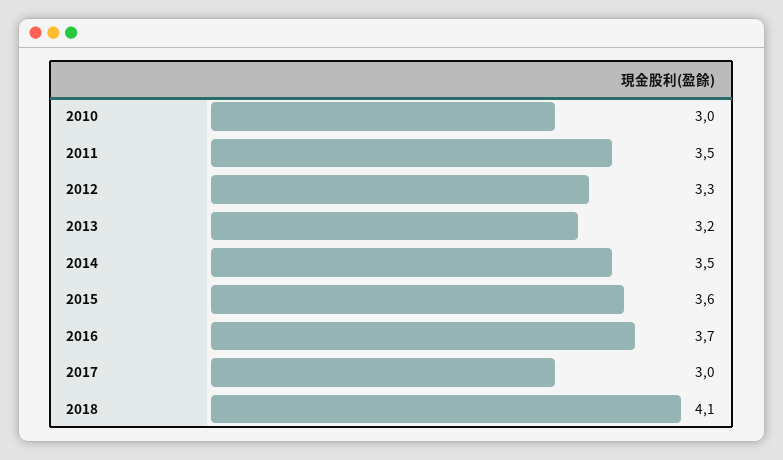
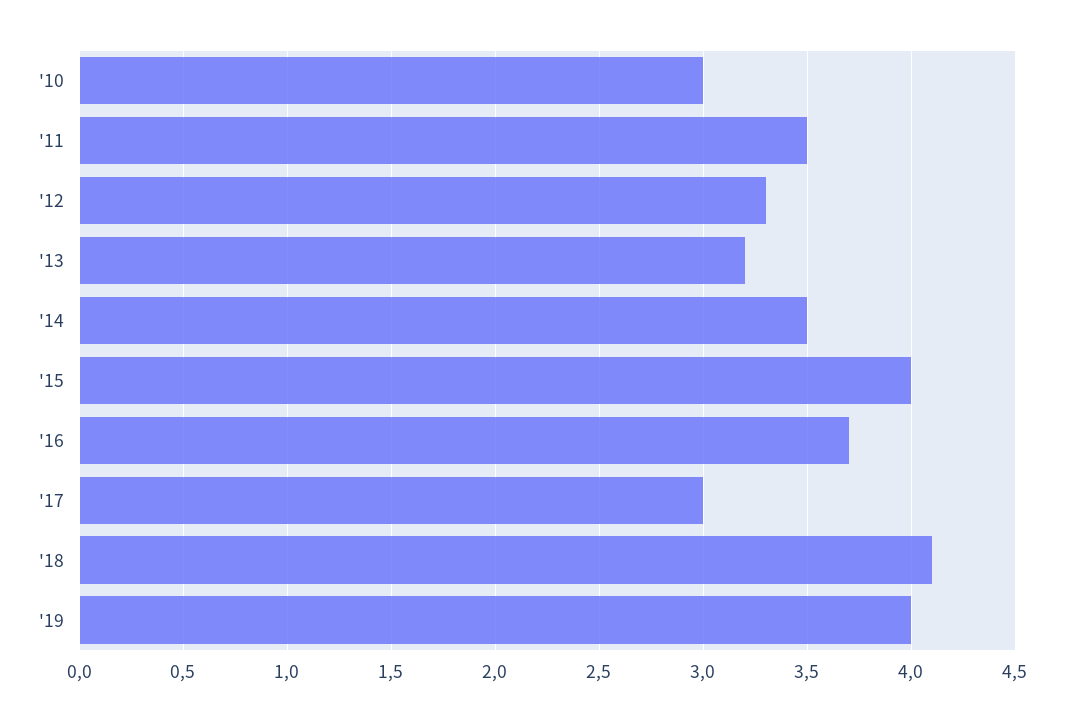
2015: 3.6 -> 4
'19: none -> 4

